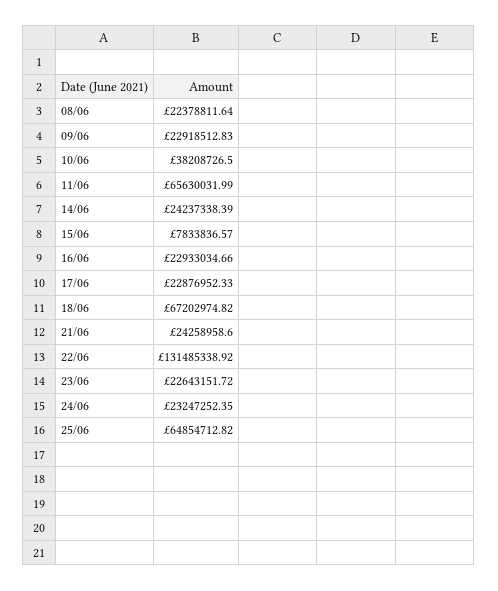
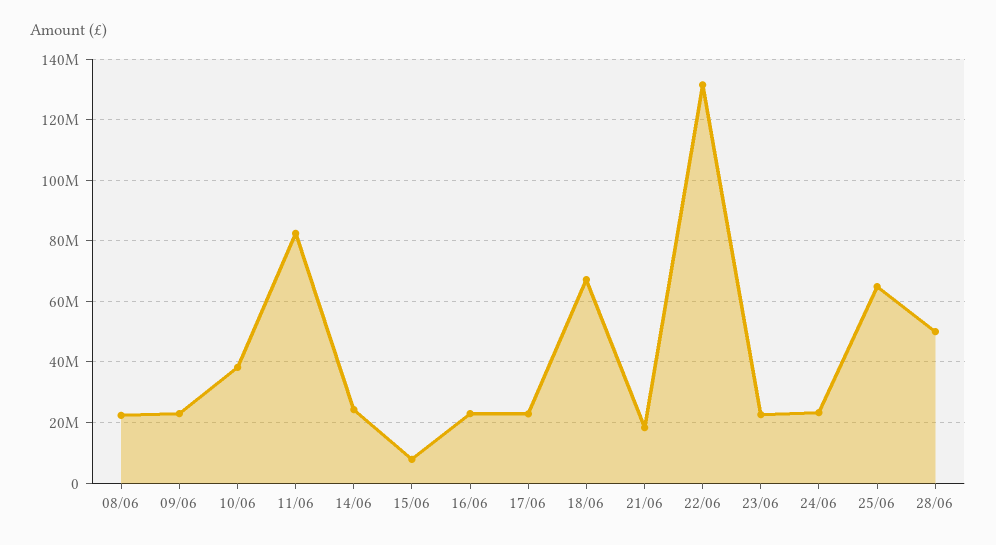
11/06: 65630031.99 -> 82000000
21/06: 24258958.6 -> 18000000
28/06: none -> 50000000

